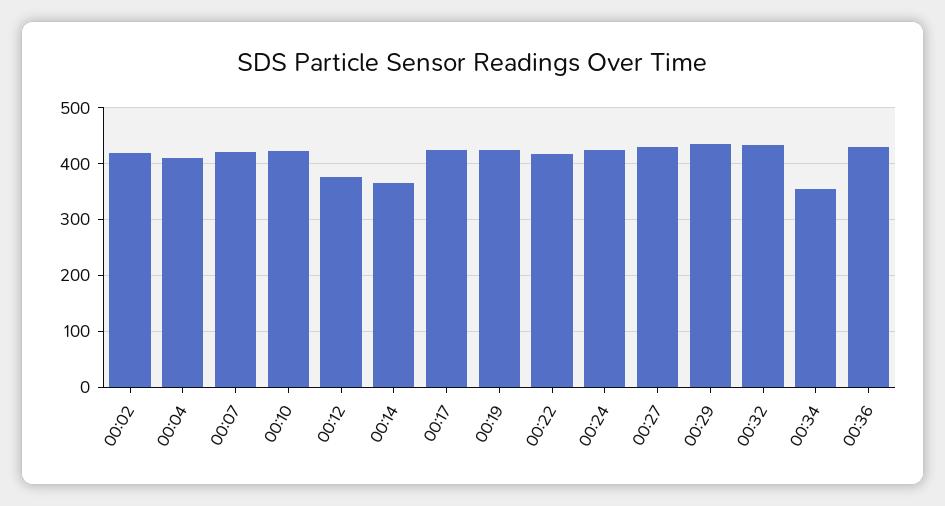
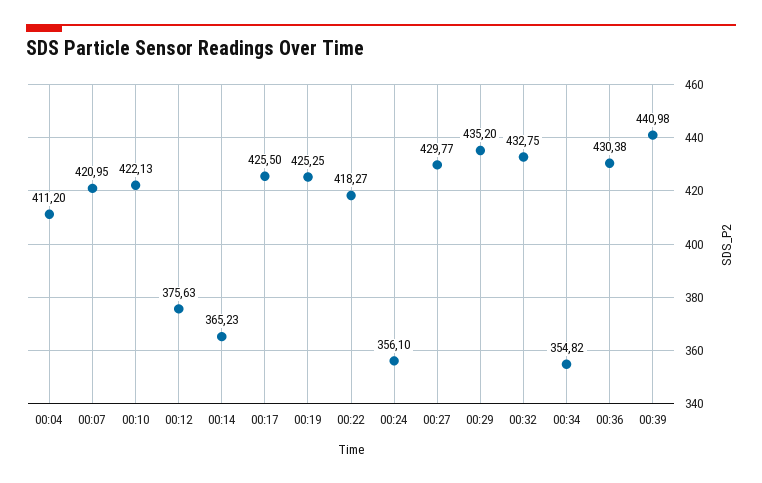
00:02: 420 -> none
00:24: 420 -> 356.1
00:39: none -> 440.98

